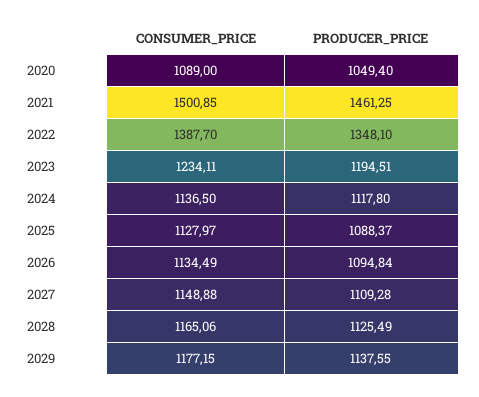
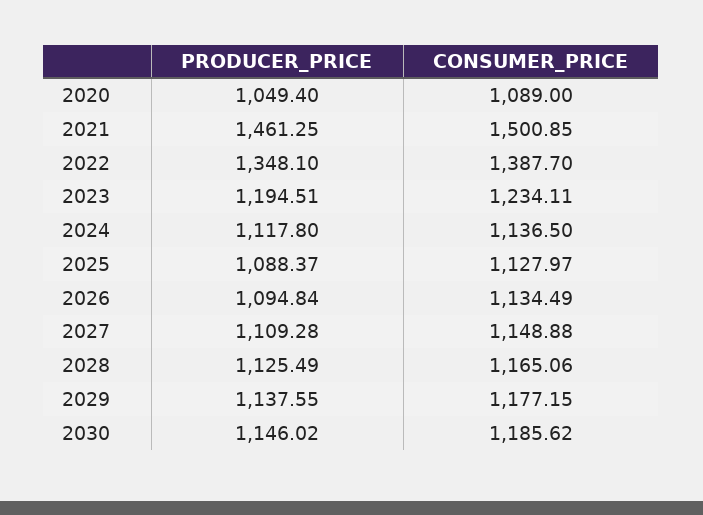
PRODUCER_PRICE, 2030: none -> 1146.02
CONSUMER_PRICE, 2030: none -> 1185.62

